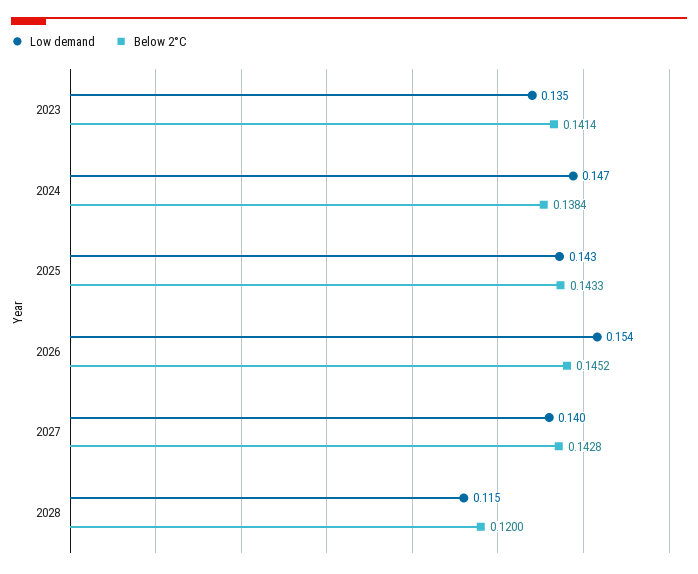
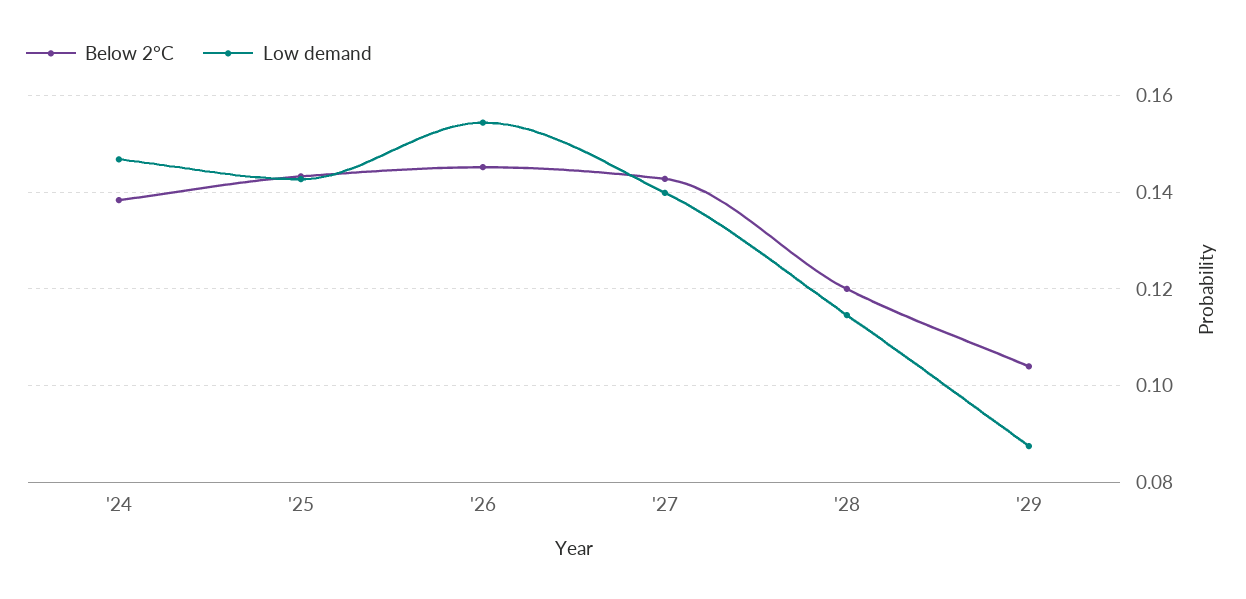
Low demand, 2023: 0.135 -> none
Below 2°C, 2023: 0.1414 -> none
Below 2°C, '29: none -> 0.104
Low demand, '29: none -> 0.088

